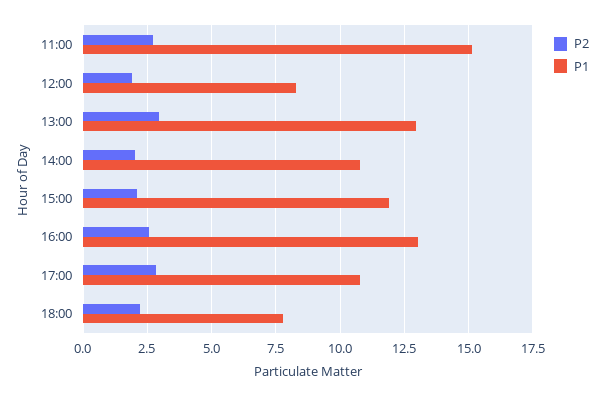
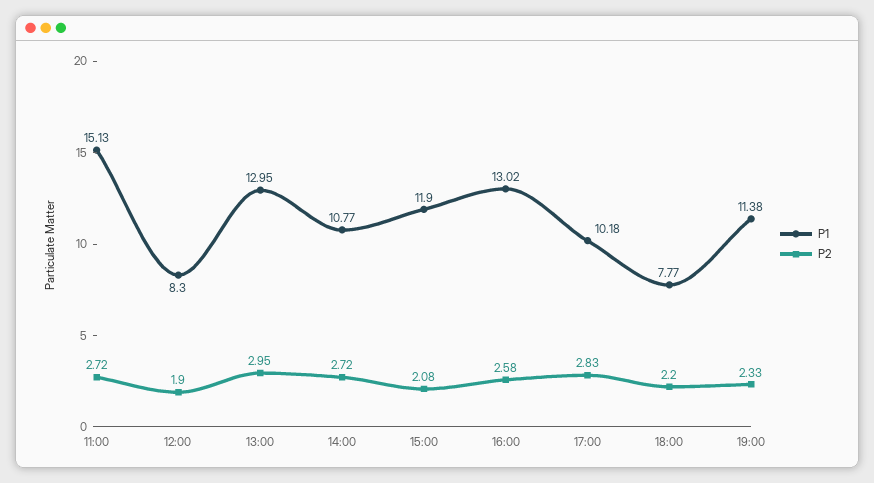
P2, 14:00: 2 -> 2.72
P1, 17:00: 10.75 -> 10.18
P1, 19:00: none -> 11.38
P2, 19:00: none -> 2.33

